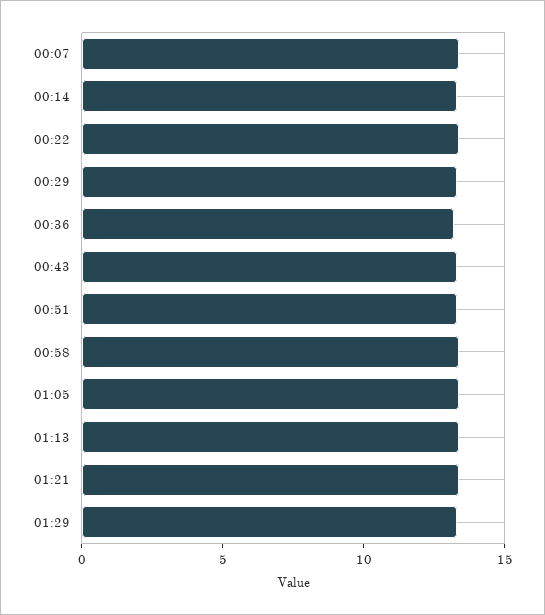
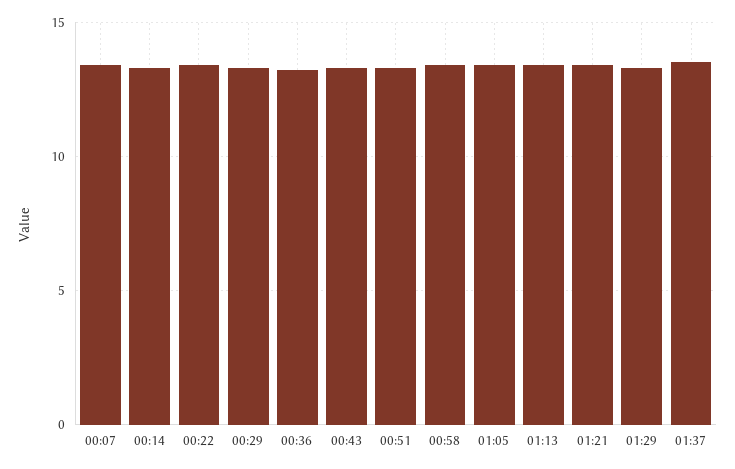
01:37: none -> 13.5

